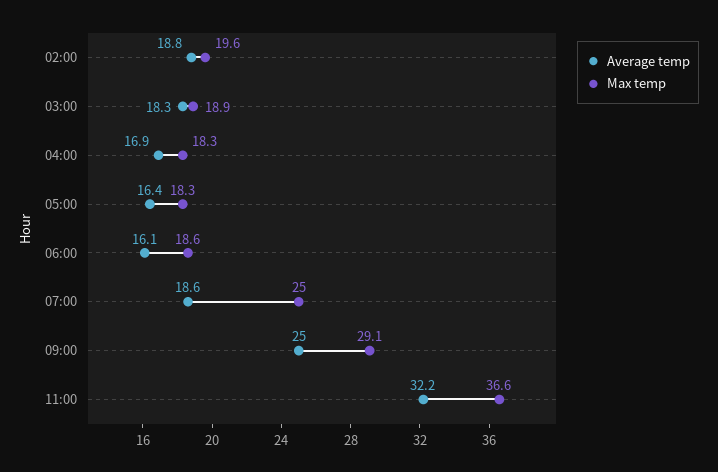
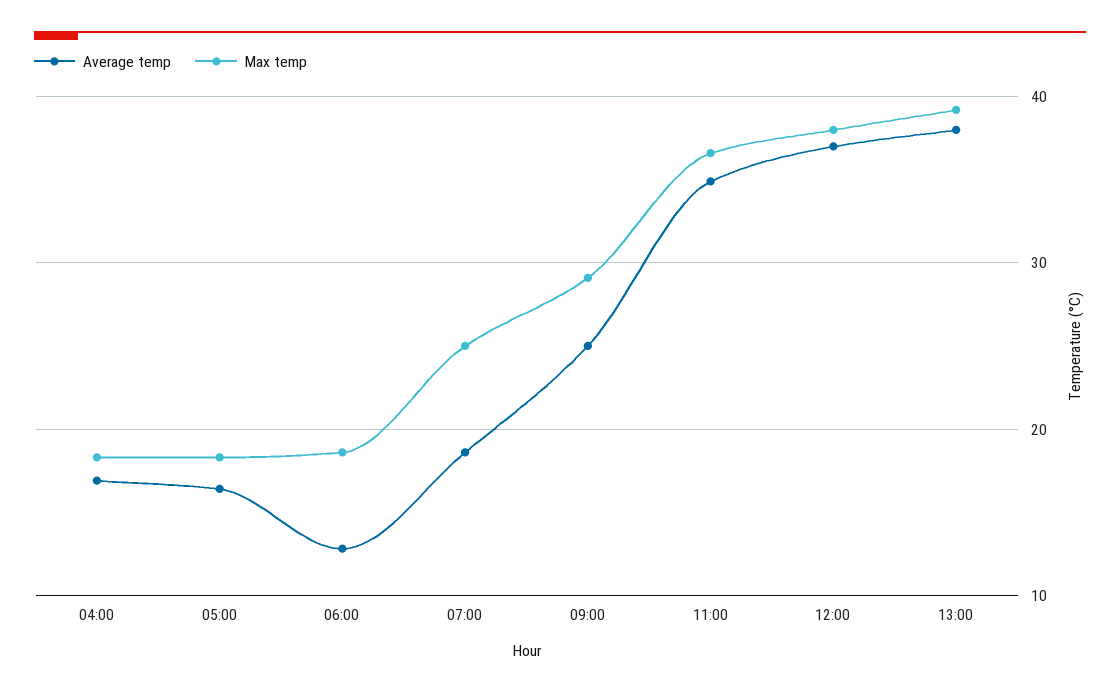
Average temp, 02:00: 18.8 -> none
Max temp, 02:00: 19.6 -> none
Average temp, 03:00: 18.3 -> none
Max temp, 03:00: 18.9 -> none
Average temp, 06:00: 16.1 -> 13
Average temp, 11:00: 32.2 -> 35
Average temp, 12:00: none -> 37
Max temp, 12:00: none -> 38
Average temp, 13:00: none -> 38
Max temp, 13:00: none -> 39

